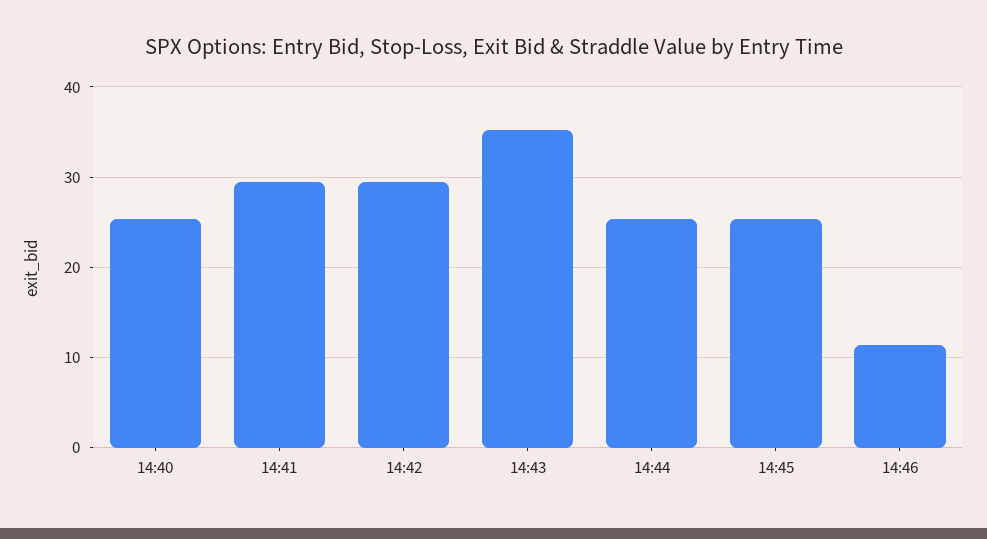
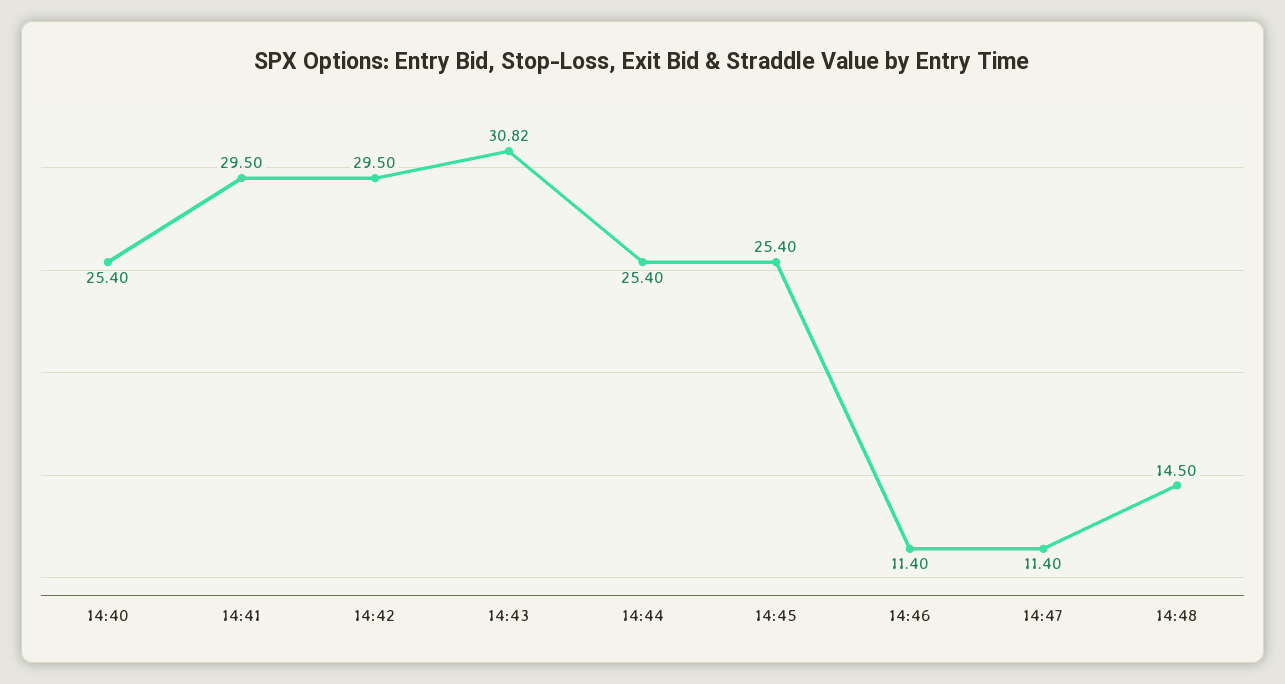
14:43: 35 -> 30.82
14:47: none -> 11.4
14:48: none -> 14.5

